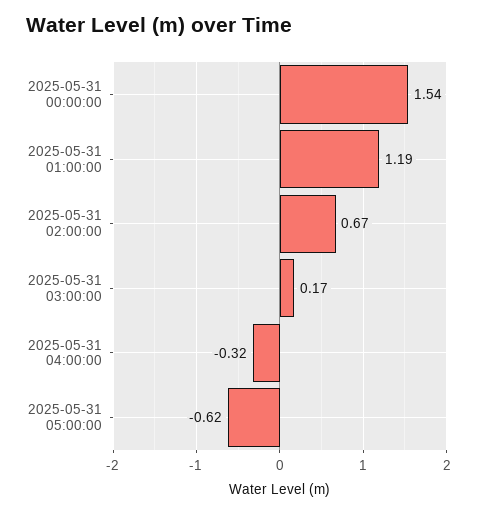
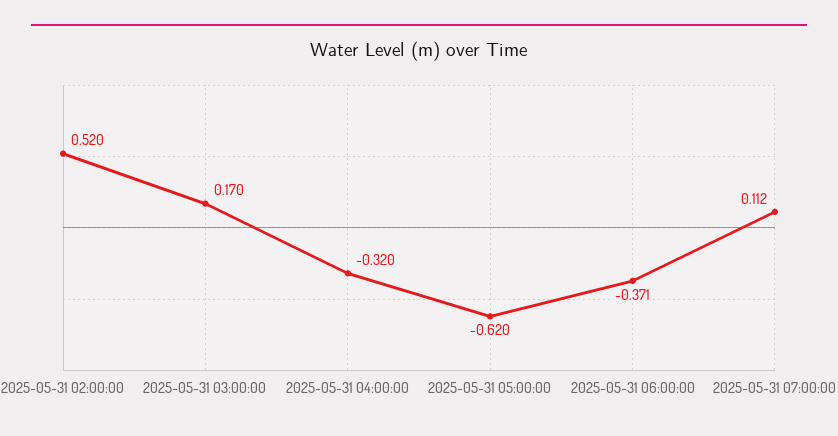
2025-05-31 00:00:00: 1.54 -> none
2025-05-31 01:00:00: 1.19 -> none
2025-05-31 02:00:00: 0.67 -> 0.52
2025-05-31 06:00:00: none -> -0.371
2025-05-31 07:00:00: none -> 0.112

